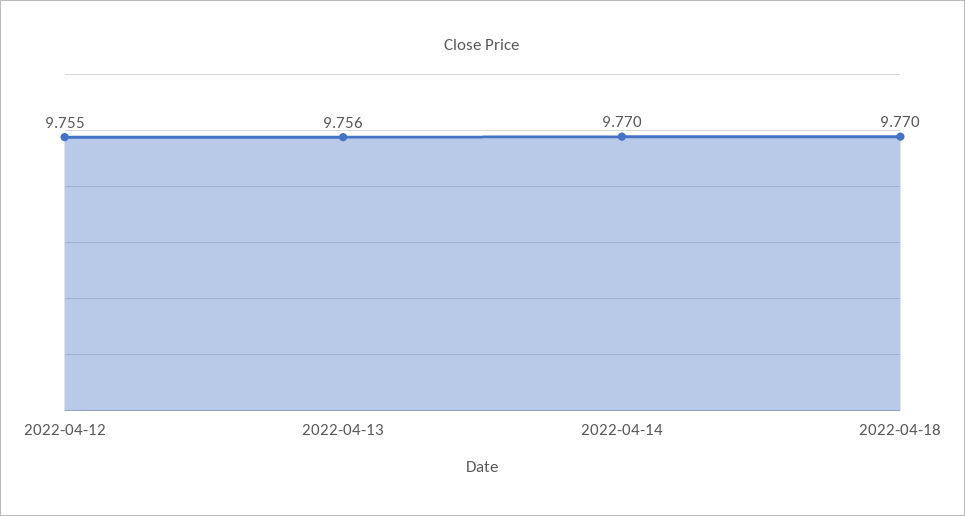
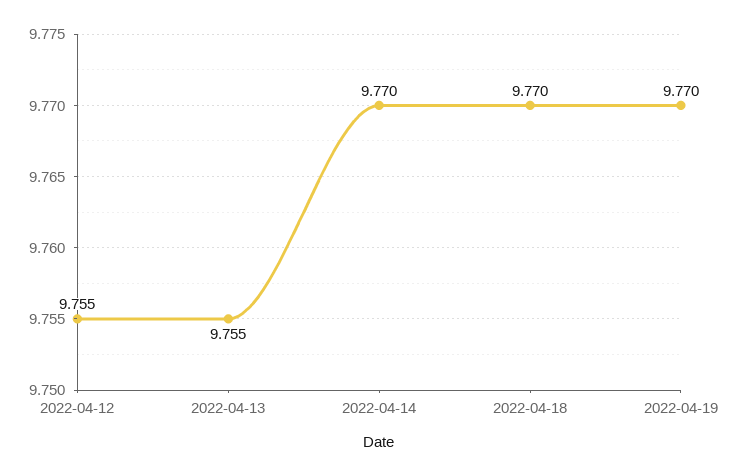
2022-04-13: 9.756 -> 9.755
2022-04-19: none -> 9.77

